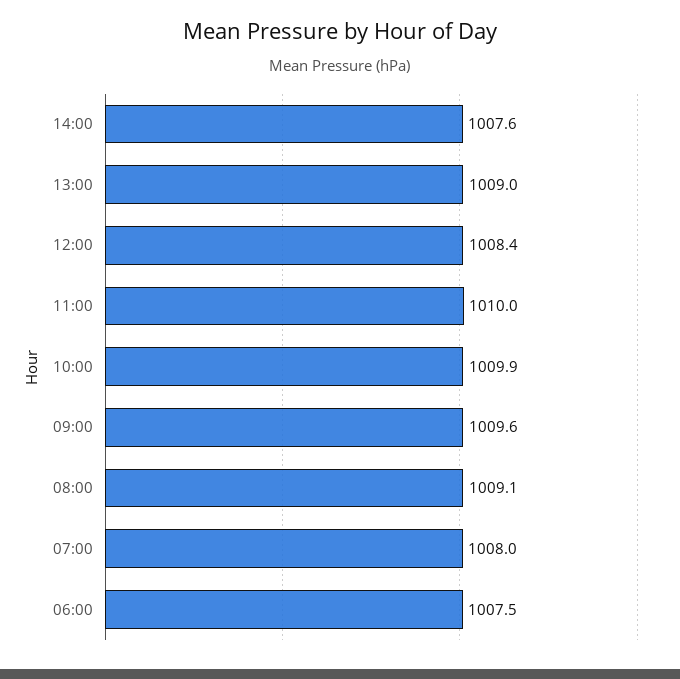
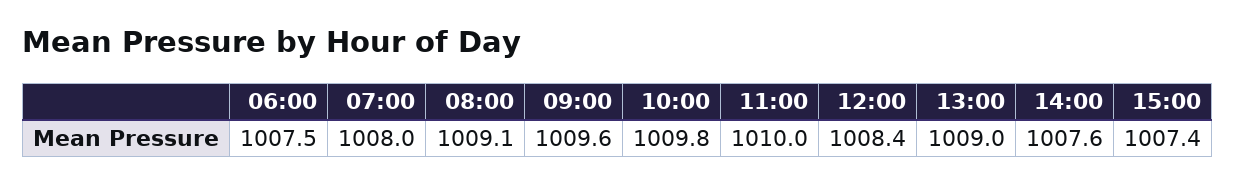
10:00: 1009.9 -> 1009.8
15:00: none -> 1007.4

